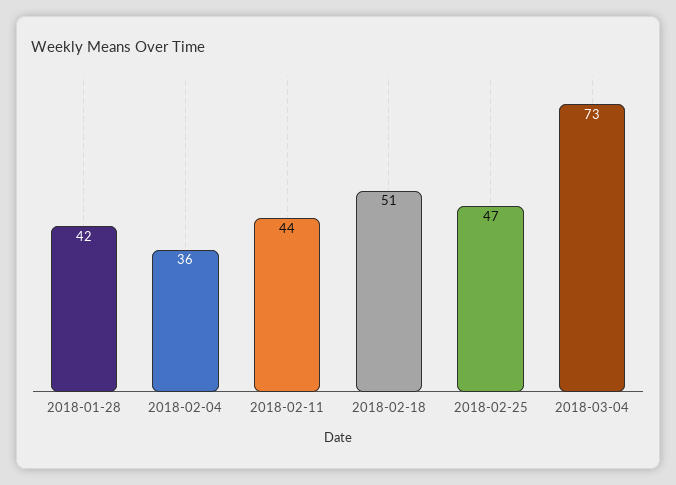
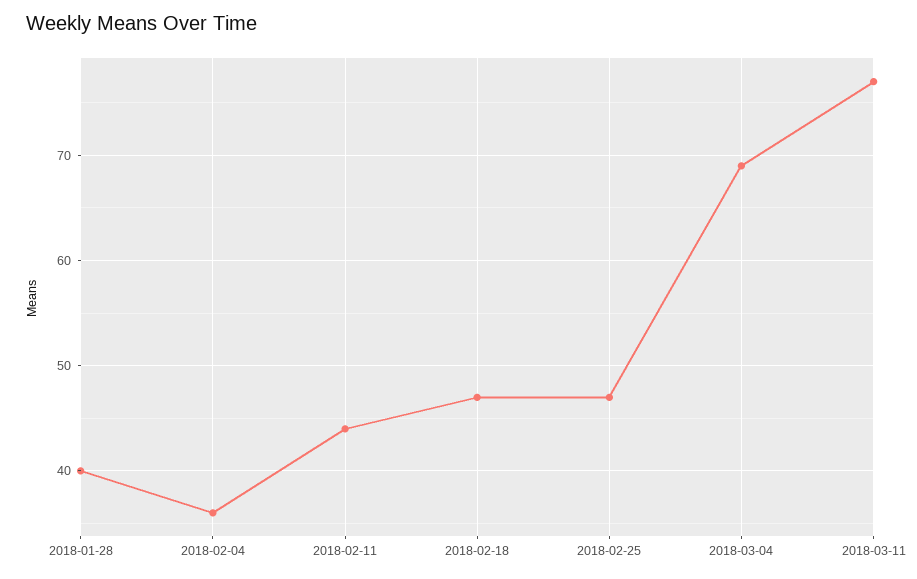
2018-01-28: 42 -> 40
2018-02-18: 51 -> 47
2018-03-04: 73 -> 69
2018-03-11: none -> 77

